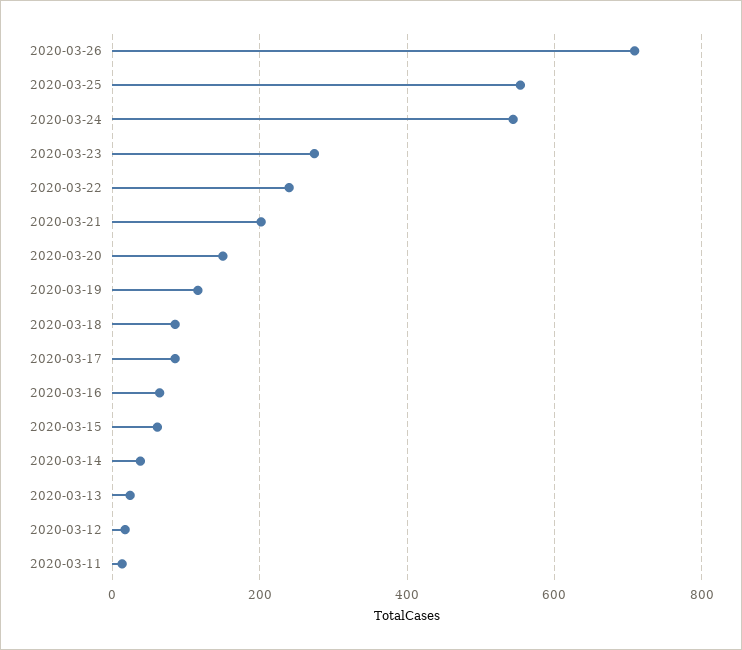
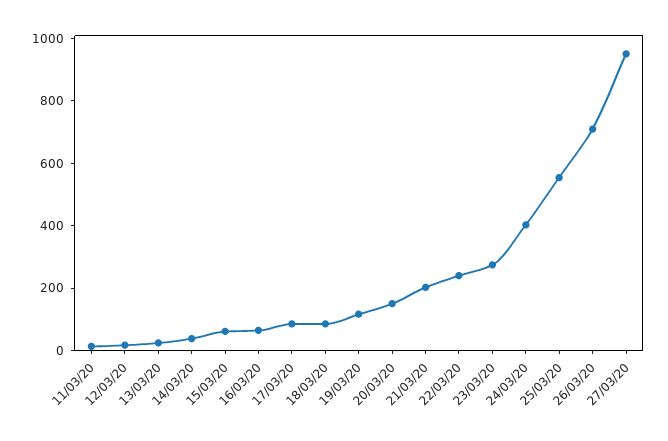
2020-03-24: 540 -> 400
27/03/20: none -> 950

